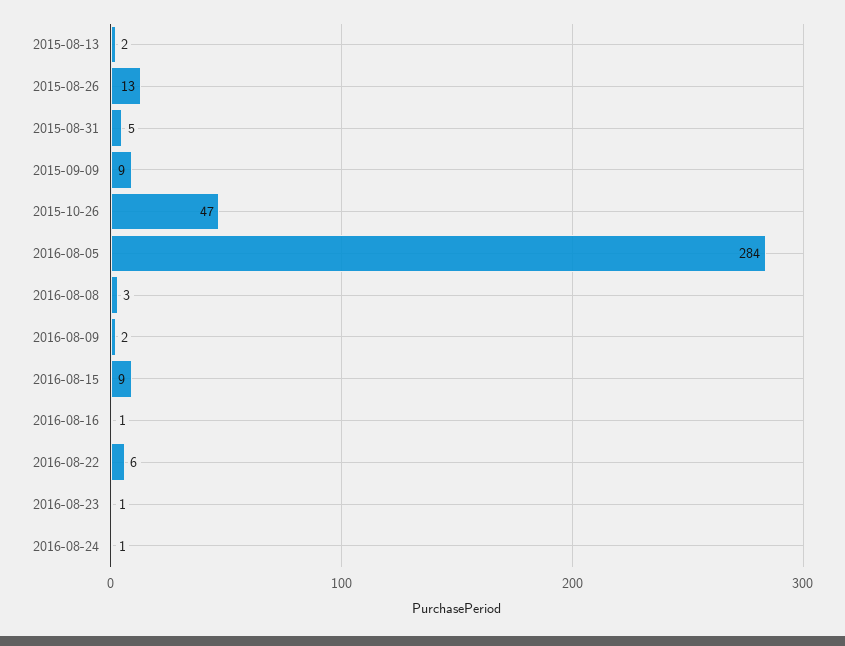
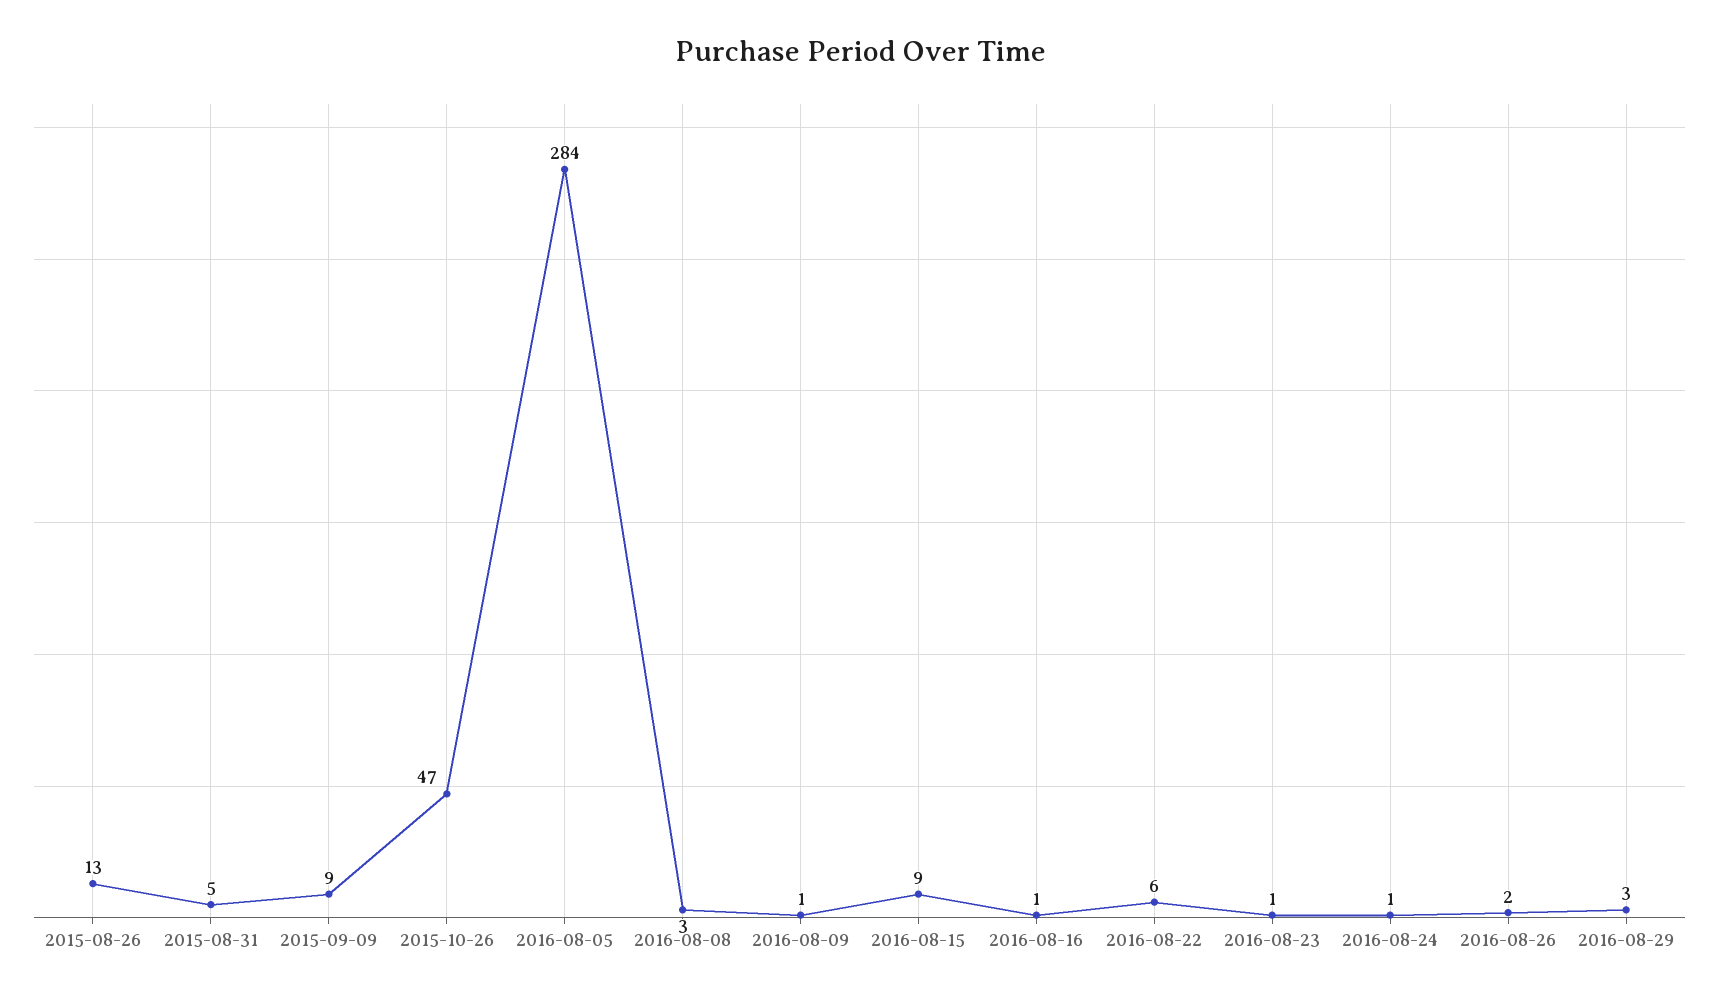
2015-08-13: 2 -> none
2016-08-09: 2 -> 1
2016-08-26: none -> 2
2016-08-29: none -> 3

